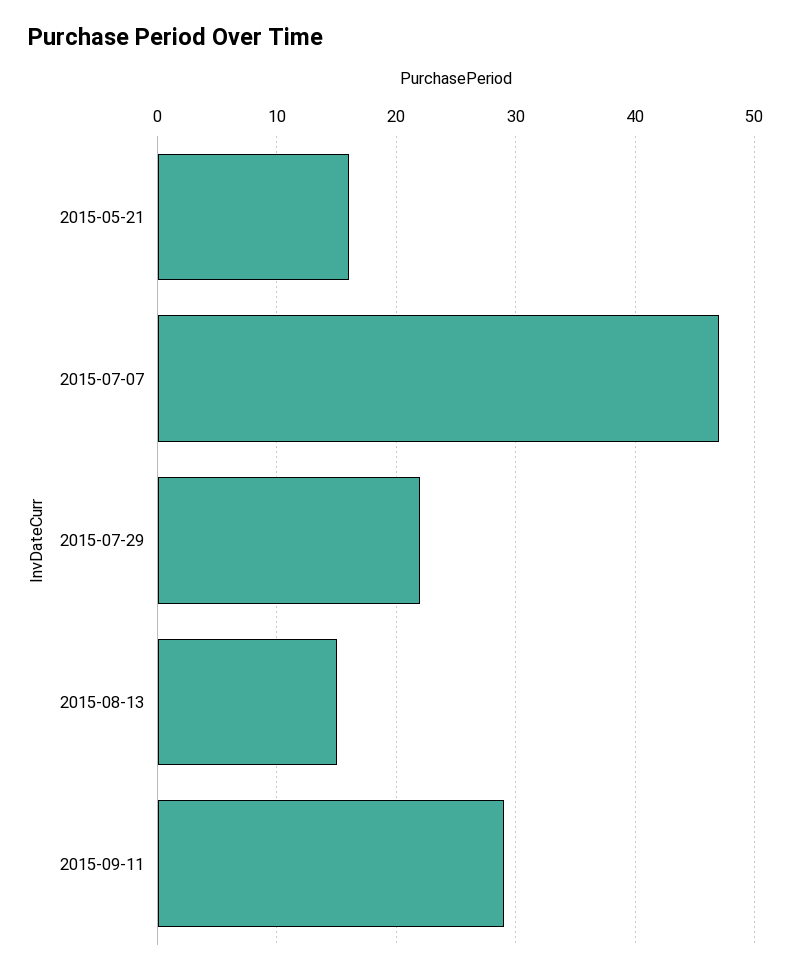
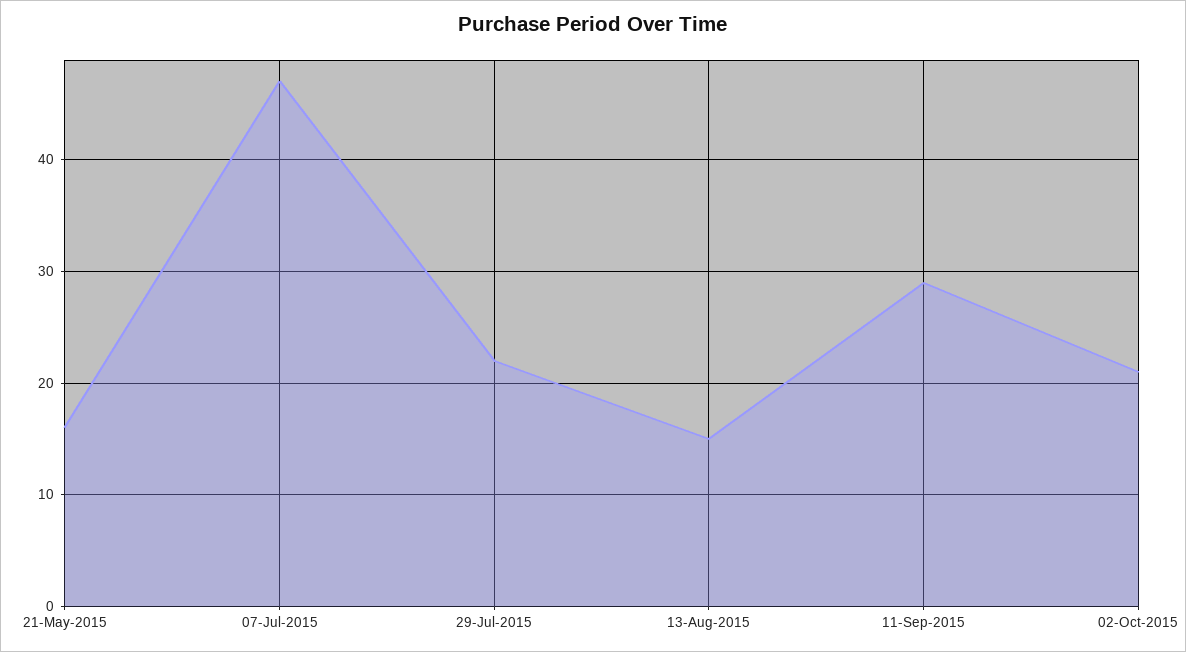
02-Oct-2015: none -> 21

